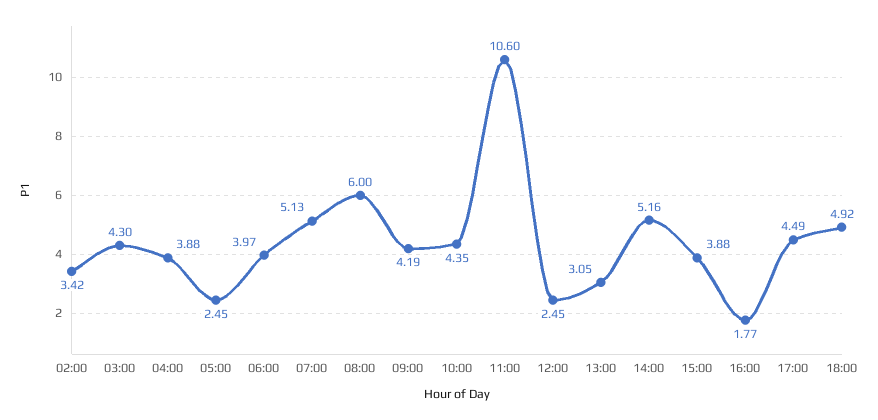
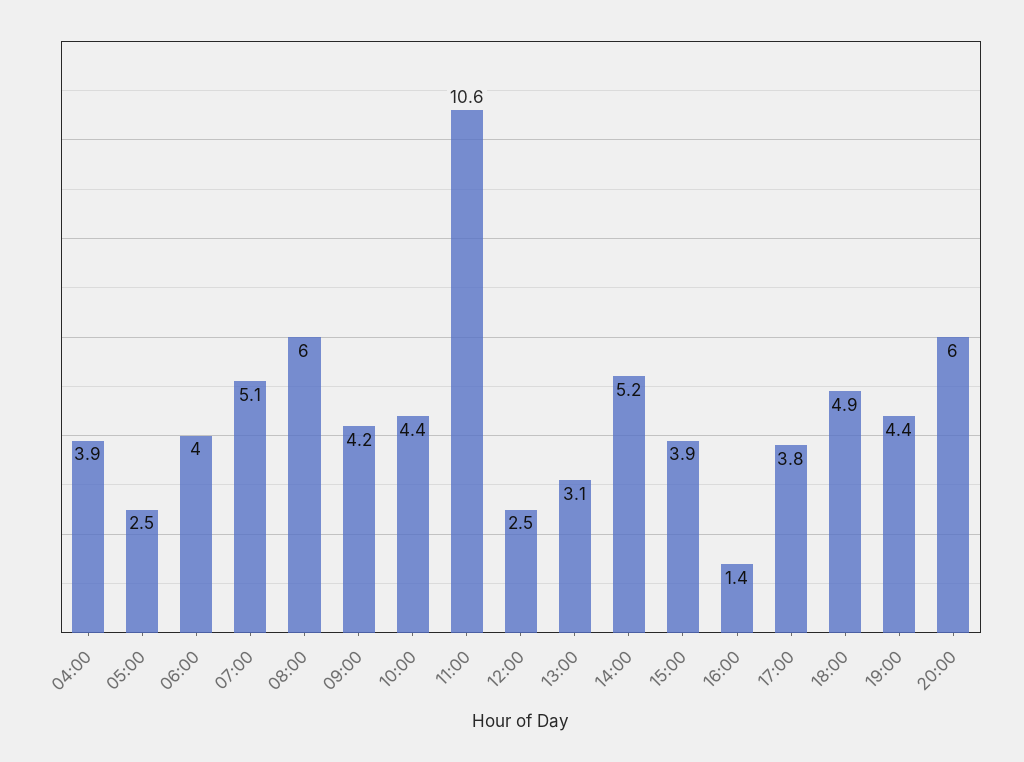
02:00: 3.42 -> none
03:00: 4.3 -> none
16:00: 1.77 -> 1.4
17:00: 4.49 -> 3.8
19:00: none -> 4.4
20:00: none -> 6

